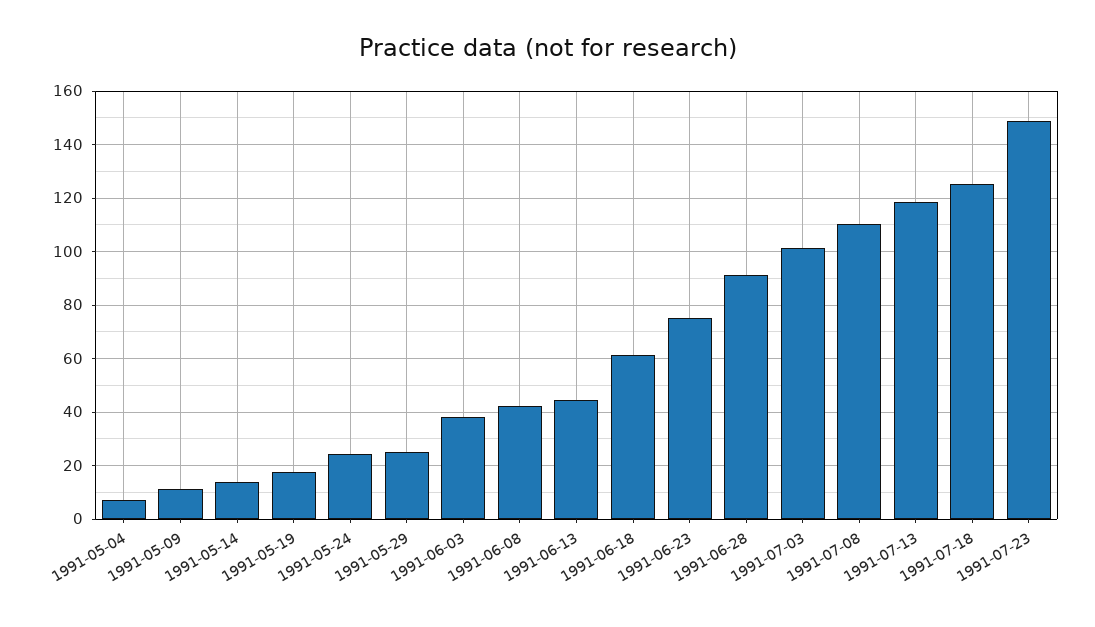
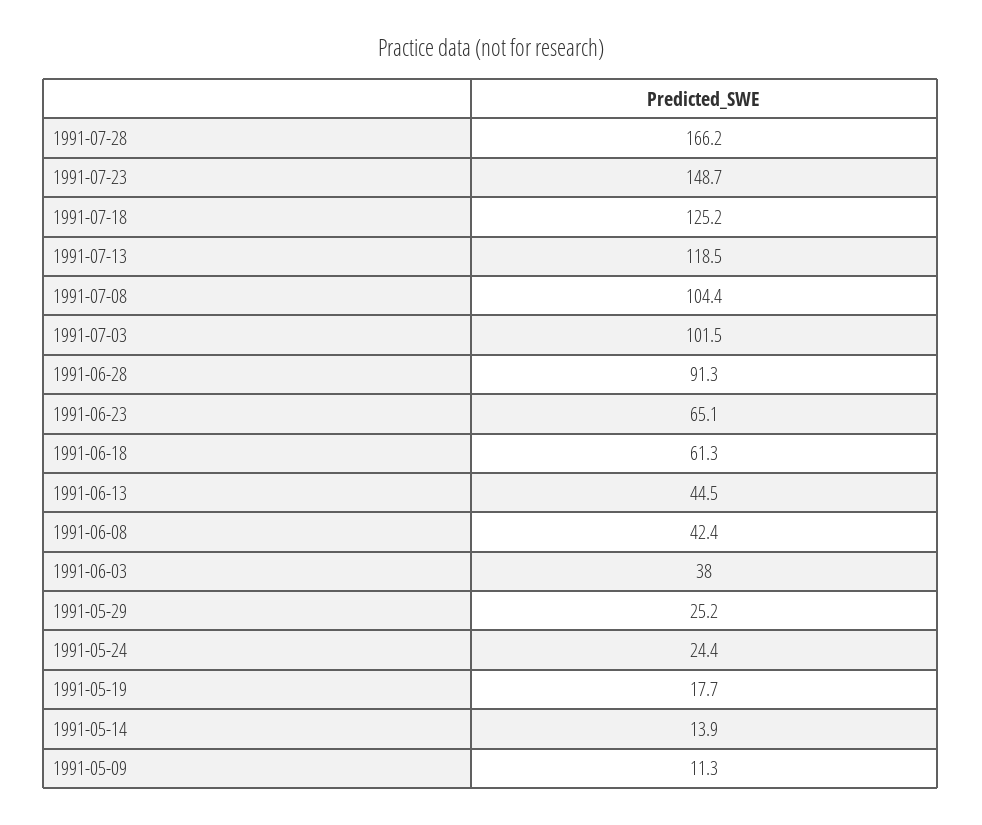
1991-05-04: 7.5 -> none
1991-06-23: 75 -> 65.1
1991-07-08: 110 -> 104.4
1991-07-28: none -> 166.2

